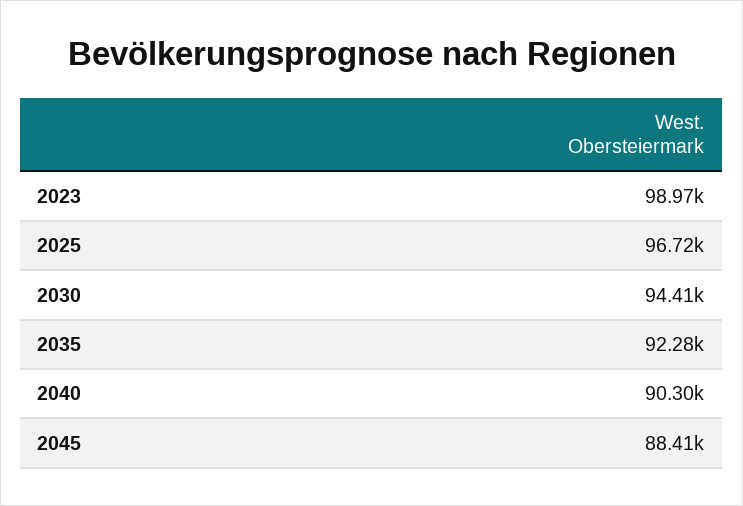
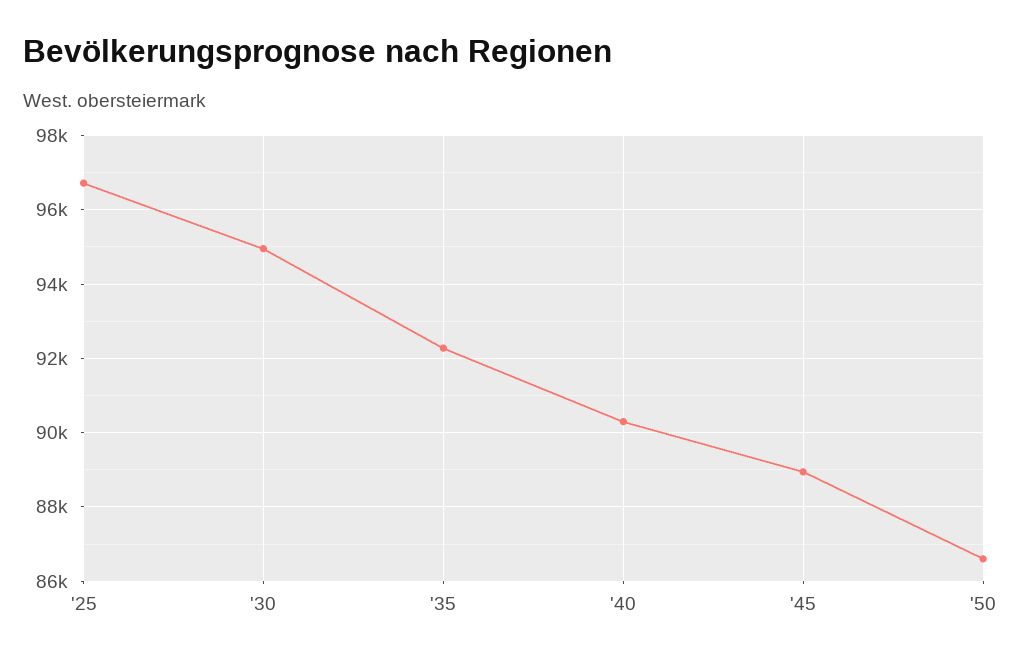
2023: 98970 -> none
2030: 94410 -> 95000
2045: 88410 -> 89000
'50: none -> 86600

